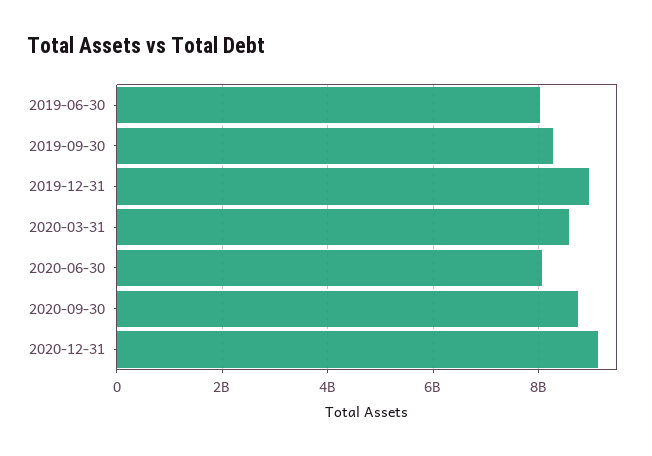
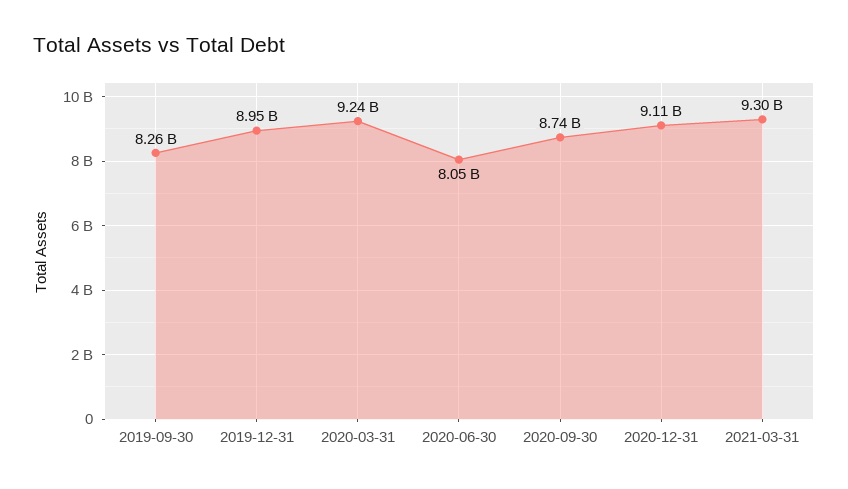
2019-06-30: 8000000000 -> none
2020-03-31: 8600000000 -> 9240000000
2021-03-31: none -> 9300000000

